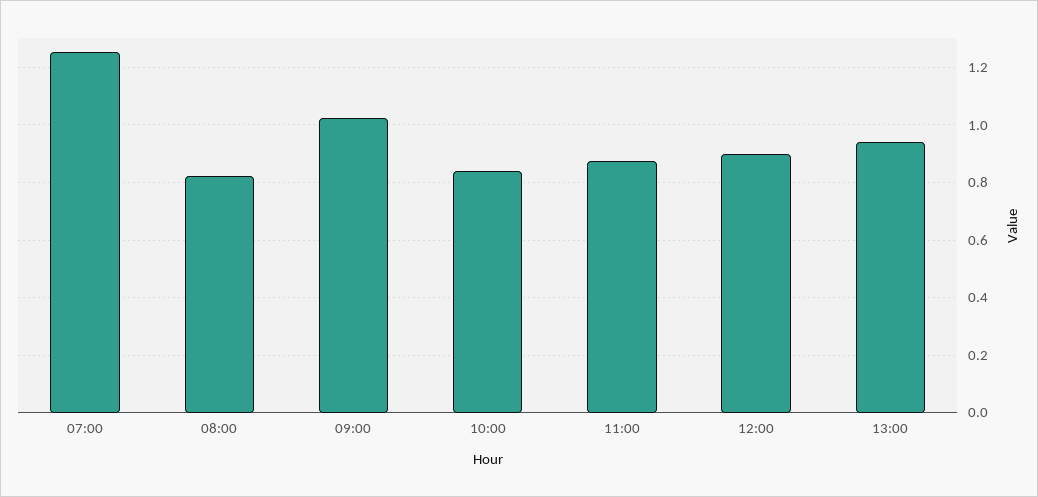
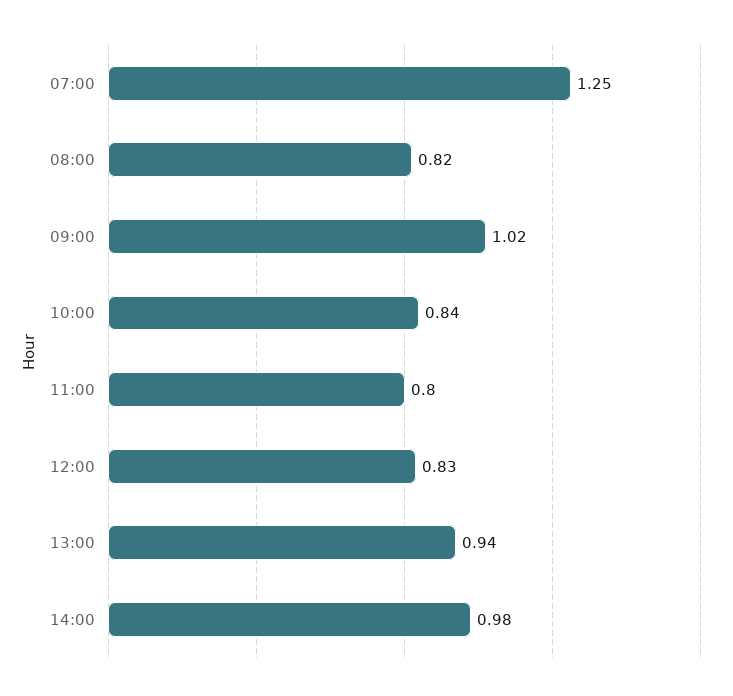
11:00: 0.875 -> 0.8
12:00: 0.9 -> 0.83
14:00: none -> 0.98

